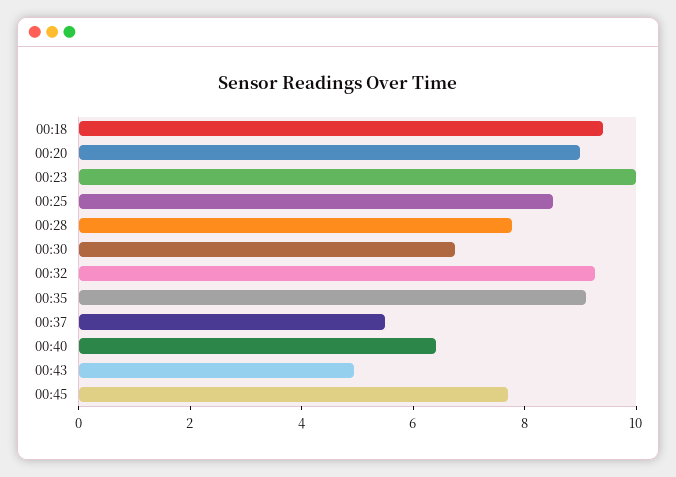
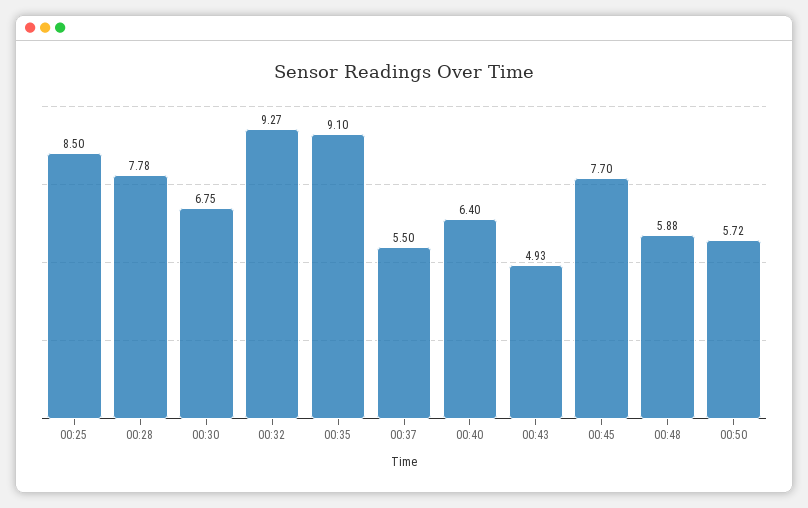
00:18: 9.5 -> none
00:20: 9 -> none
00:23: 10 -> none
00:48: none -> 5.88
00:50: none -> 5.72

